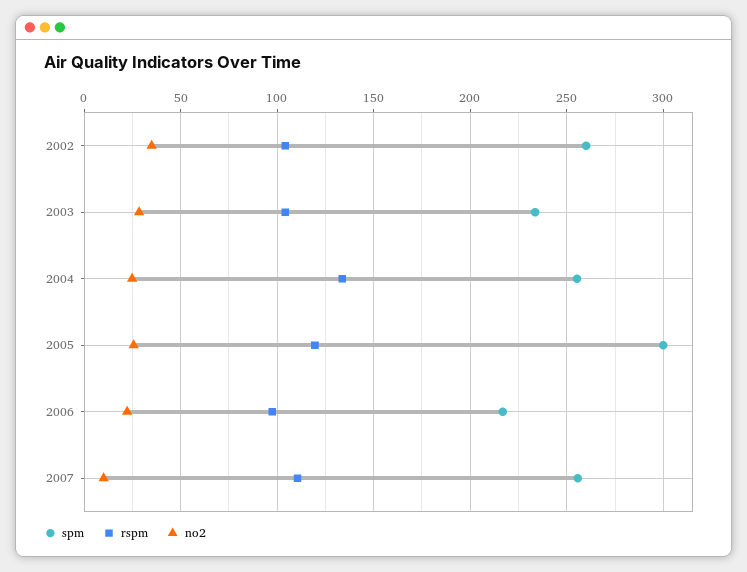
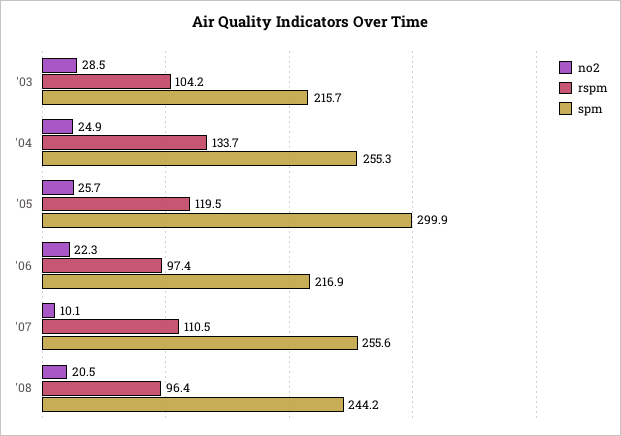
spm, 2002: 260 -> none
rspm, 2002: 105 -> none
no2, 2002: 35 -> none
spm, 2003: 235 -> 215.7
no2, '08: none -> 20.5
rspm, '08: none -> 96.4
spm, '08: none -> 244.2

